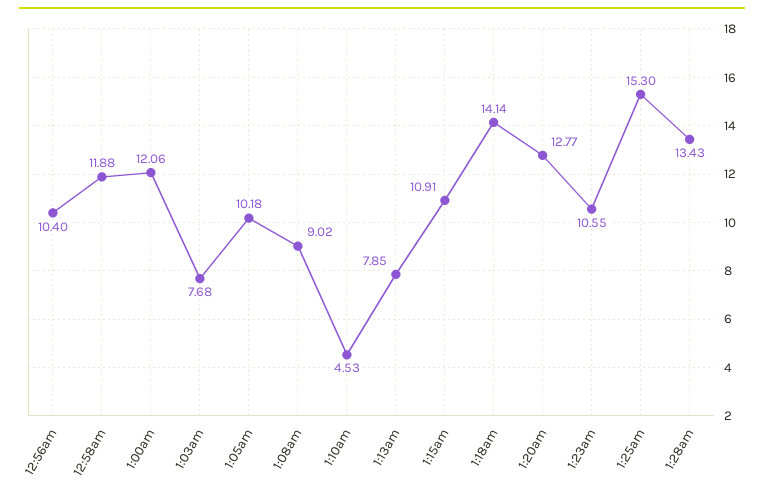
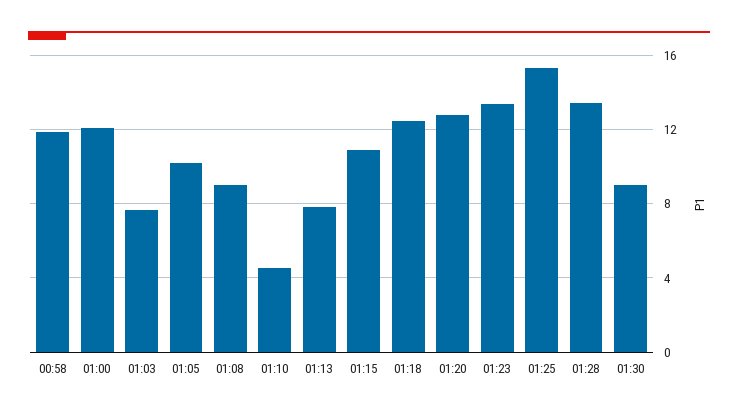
12:56am: 10.4 -> none
1:18am: 14.14 -> 12.5
1:23am: 10.55 -> 13.5
01:30: none -> 9

